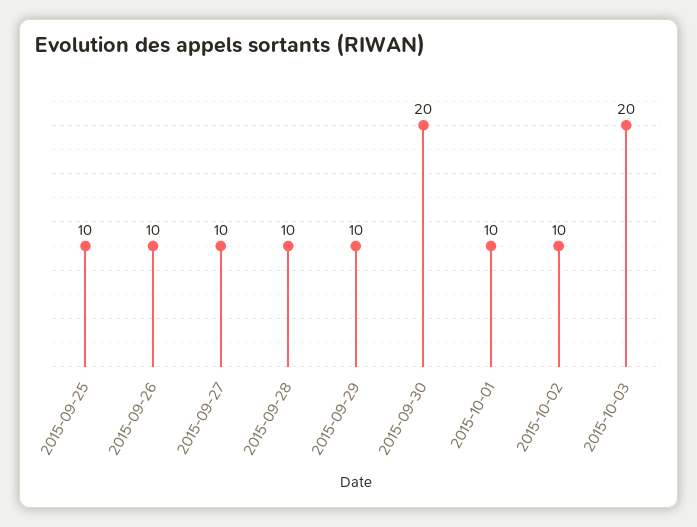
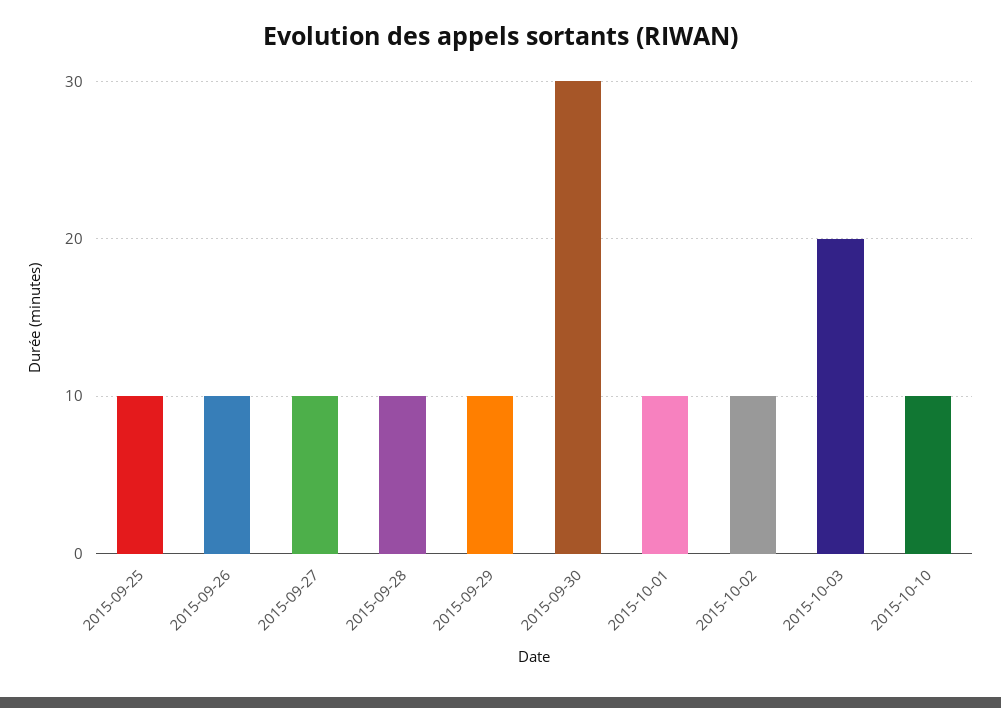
2015-09-30: 20 -> 30
2015-10-10: none -> 10

